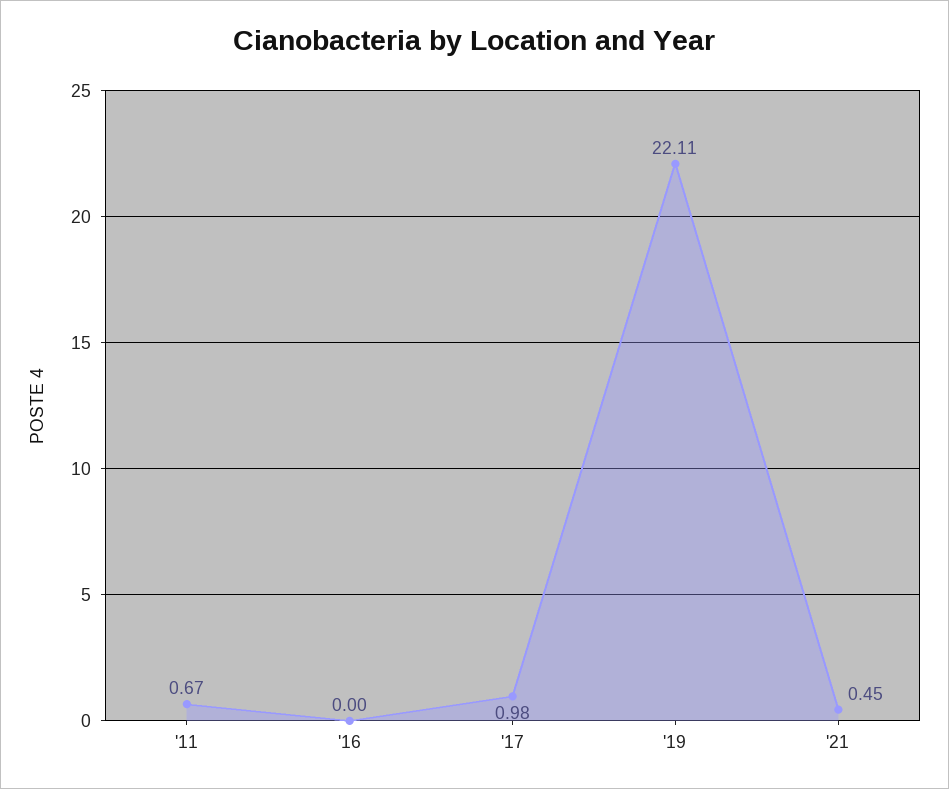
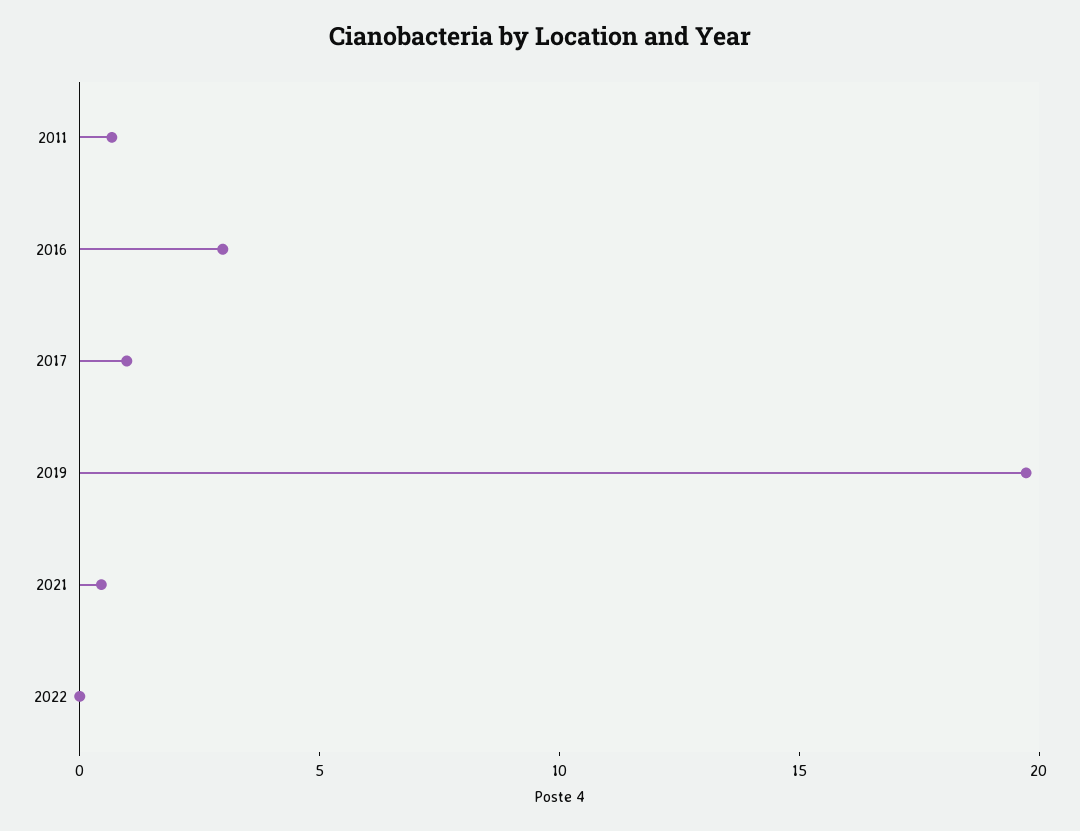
'16: 0 -> 3
'19: 22.11 -> 20
2022: none -> 0

